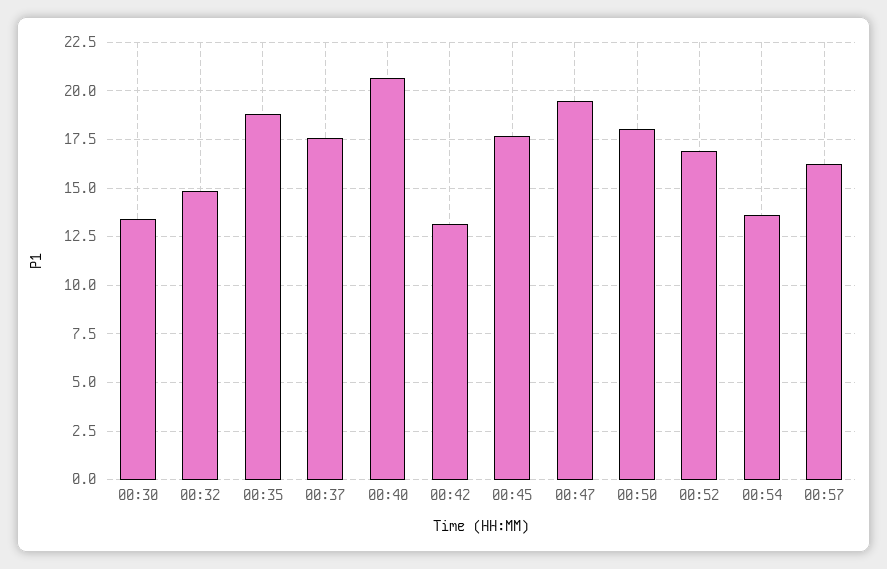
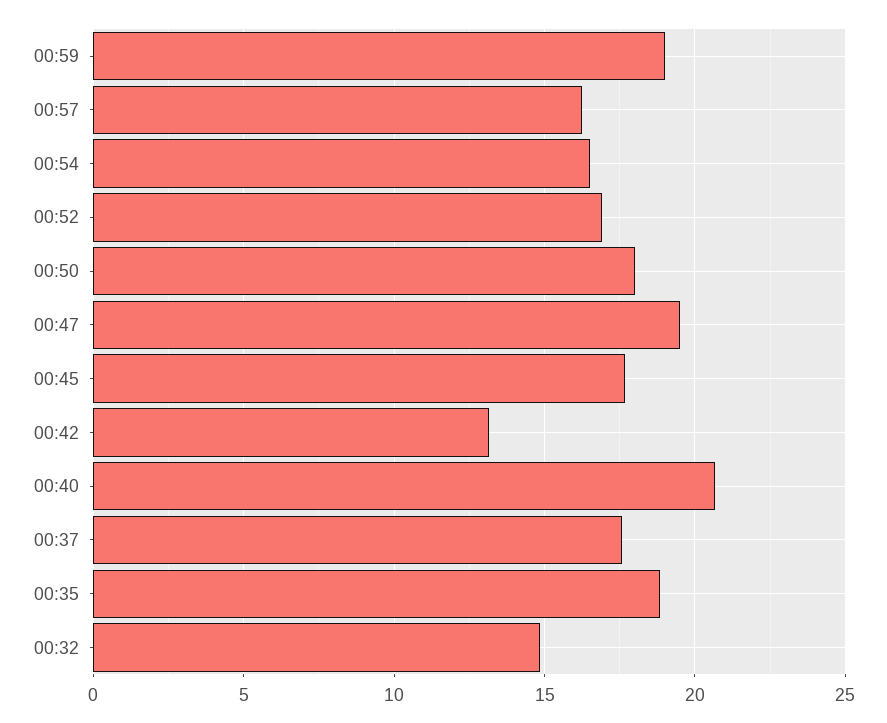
00:30: 13.5 -> none
00:54: 13.5 -> 16.5
00:59: none -> 19

